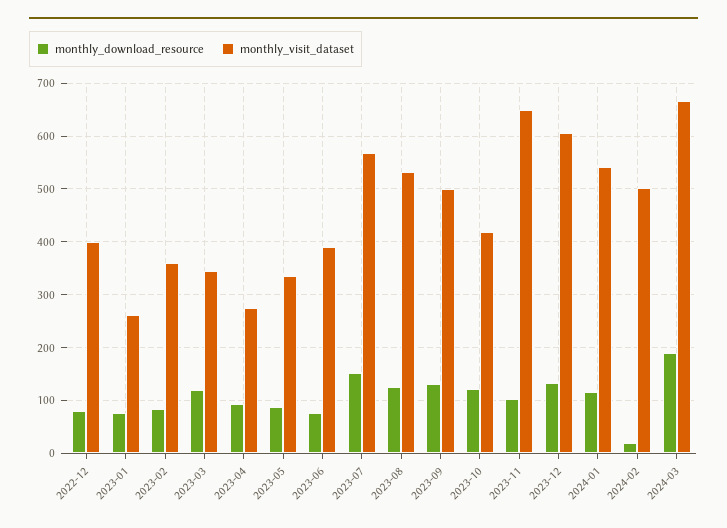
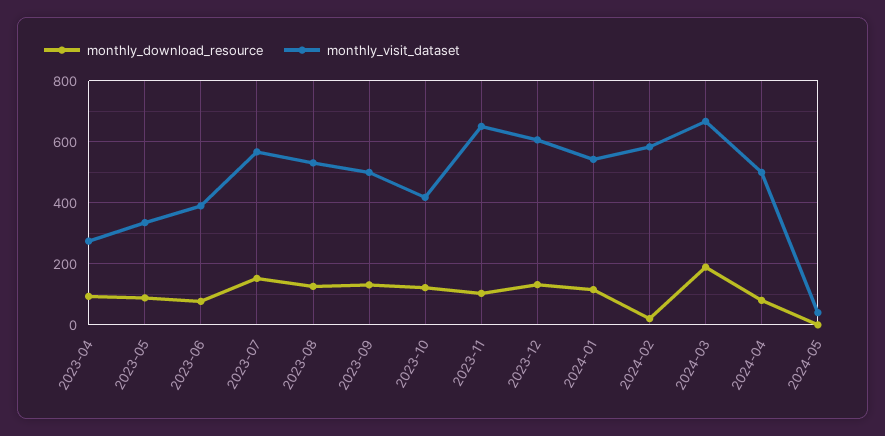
monthly_download_resource, 2022-12: 80 -> none
monthly_visit_dataset, 2022-12: 400 -> none
monthly_download_resource, 2023-01: 80 -> none
monthly_visit_dataset, 2023-01: 260 -> none
monthly_download_resource, 2023-02: 80 -> none
monthly_visit_dataset, 2023-02: 360 -> none
monthly_download_resource, 2023-03: 120 -> none
monthly_visit_dataset, 2023-03: 340 -> none
monthly_visit_dataset, 2024-02: 500 -> 580
monthly_download_resource, 2024-04: none -> 80
monthly_visit_dataset, 2024-04: none -> 500
monthly_download_resource, 2024-05: none -> 0
monthly_visit_dataset, 2024-05: none -> 40

